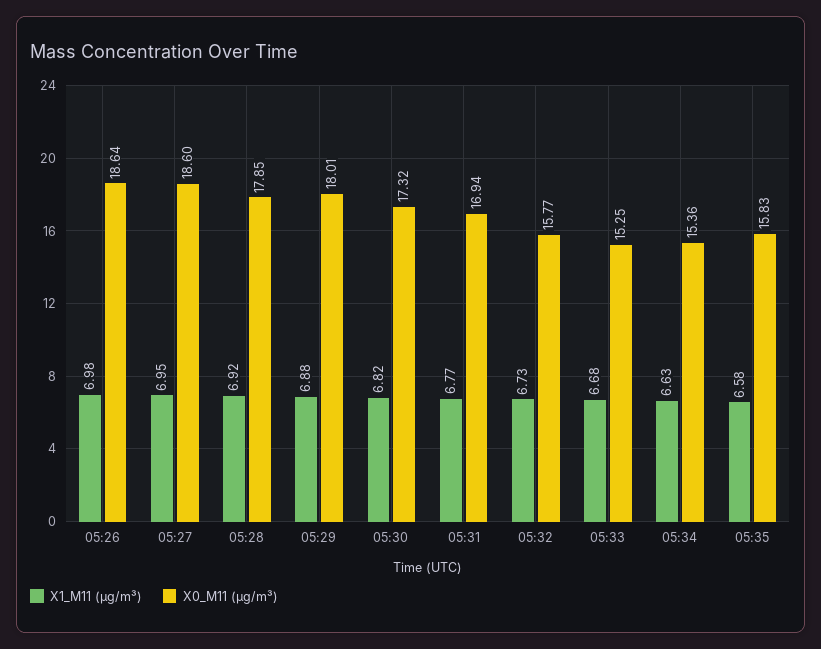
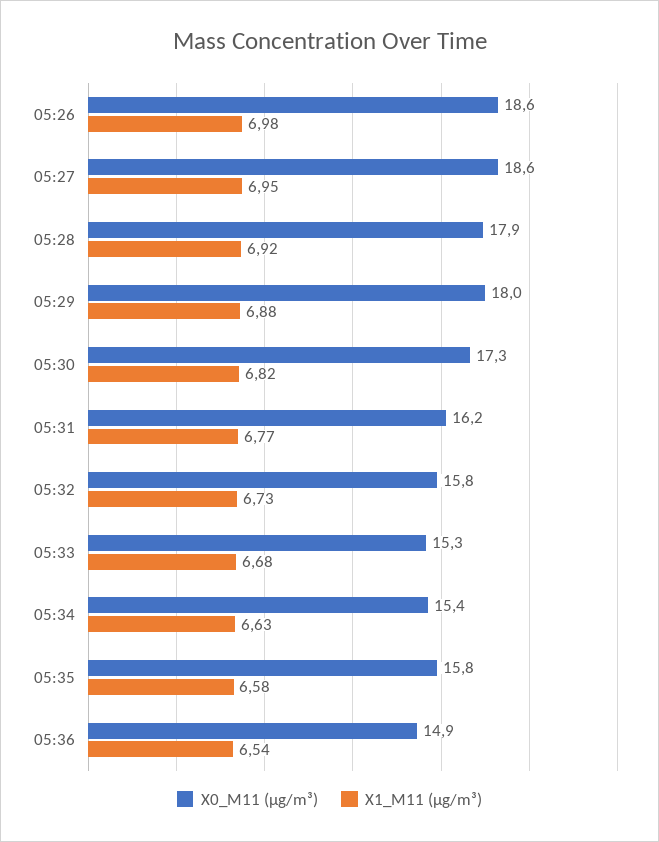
X0_M11 (μg/m³), 05:31: 16.94 -> 16.2
X0_M11 (μg/m³), 05:36: none -> 14.9
X1_M11 (μg/m³), 05:36: none -> 6.54

